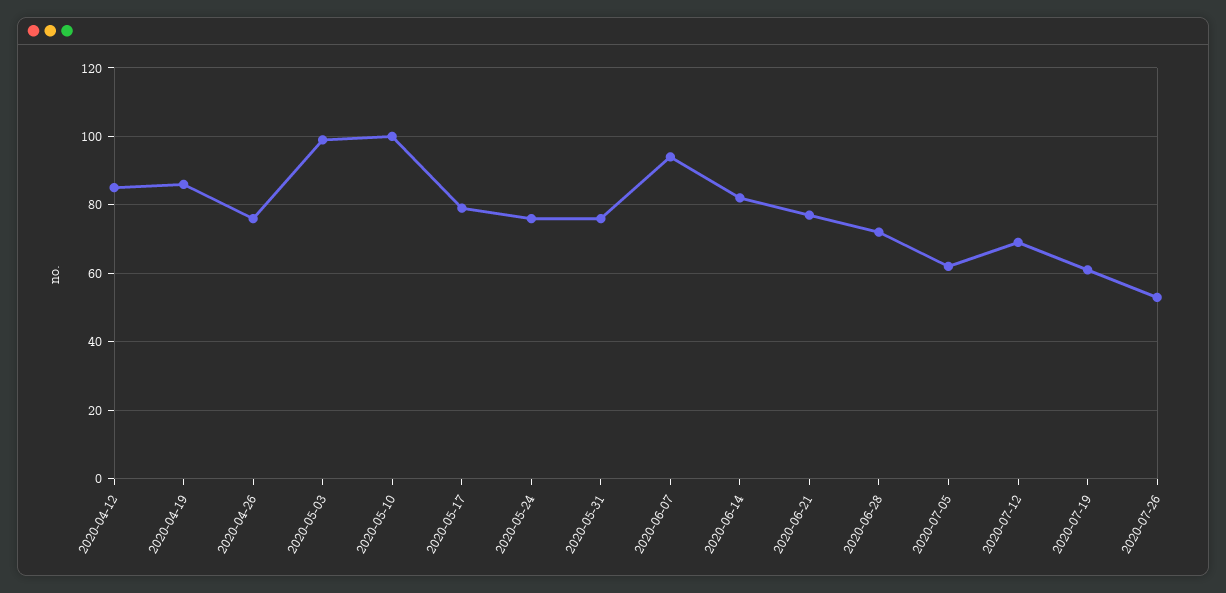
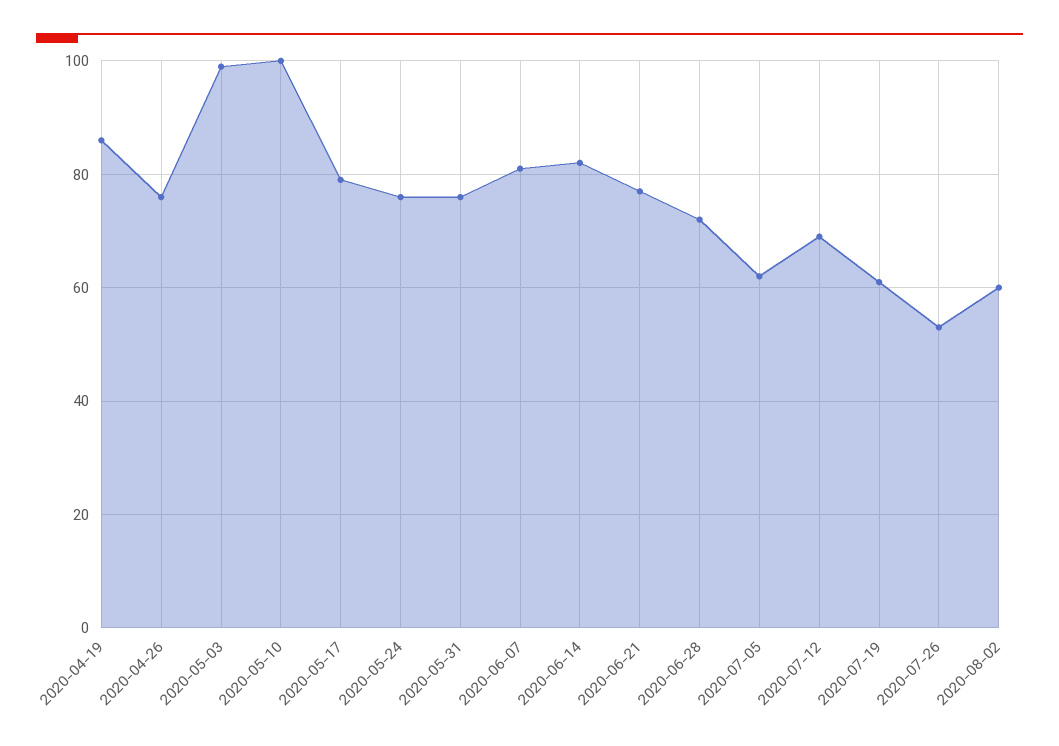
2020-04-12: 85 -> none
2020-06-07: 95 -> 80
2020-08-02: none -> 60

